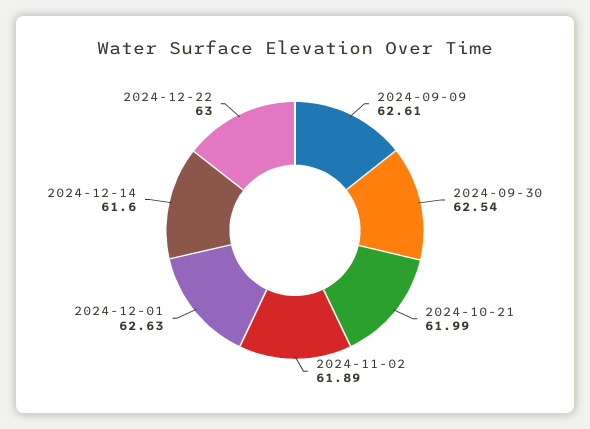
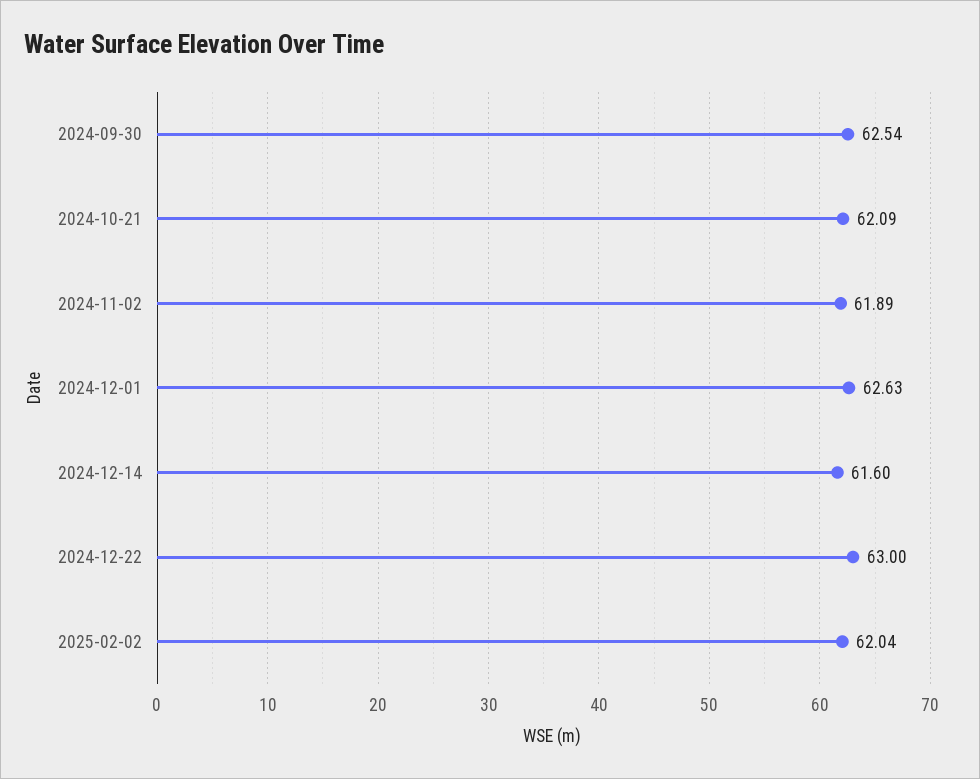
2024-09-09: 62.61 -> none
2024-10-21: 61.99 -> 62.09
2025-02-02: none -> 62.04

